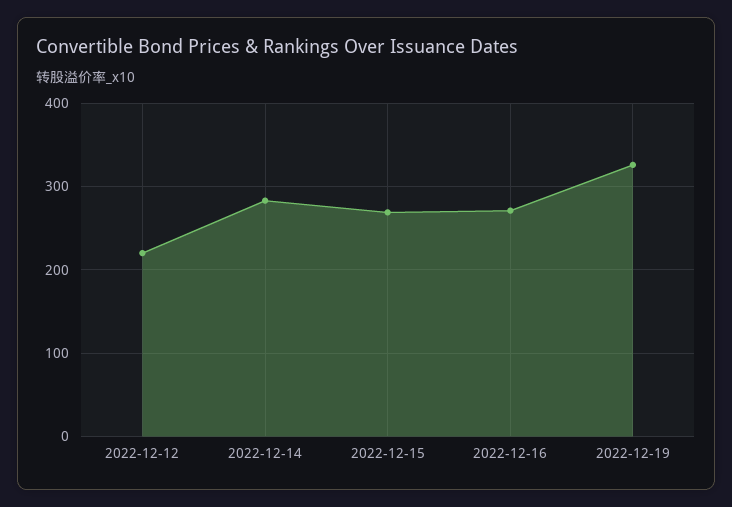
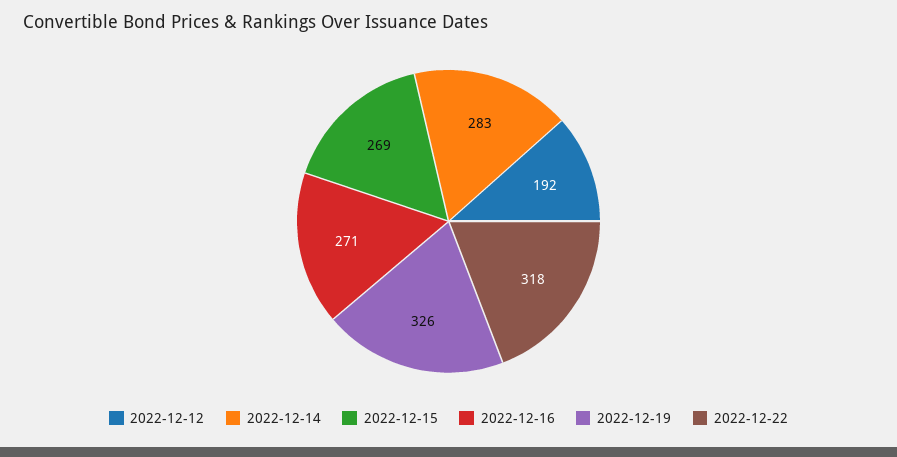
2022-12-12: 220 -> 192
2022-12-22: none -> 318

